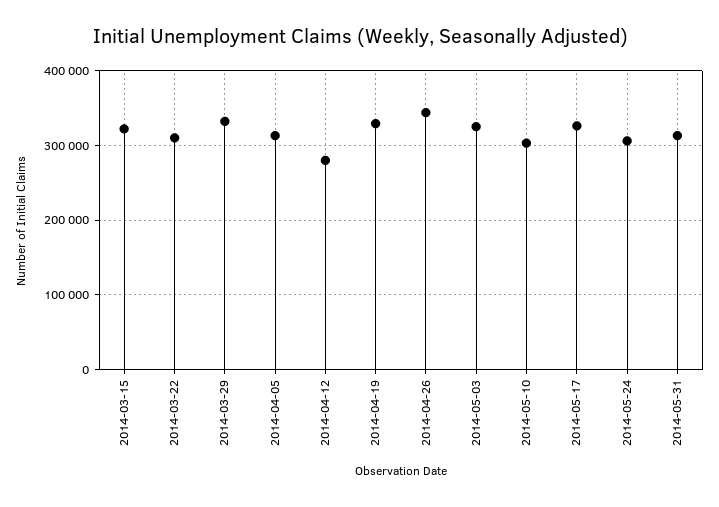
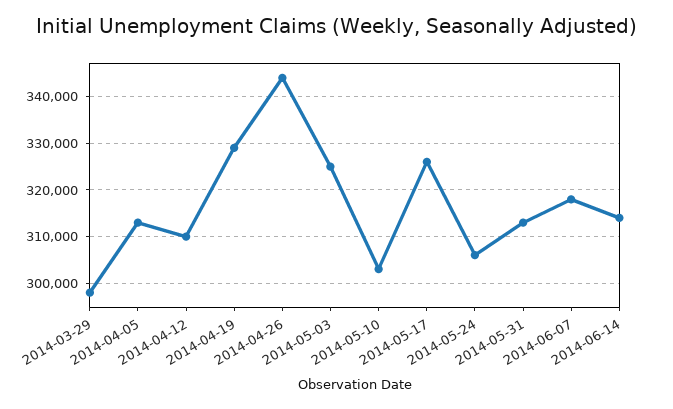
2014-03-15: 320000 -> none
2014-03-22: 310000 -> none
2014-03-29: 330000 -> 298000
2014-04-12: 280000 -> 310000
2014-06-07: none -> 318000
2014-06-14: none -> 314000

